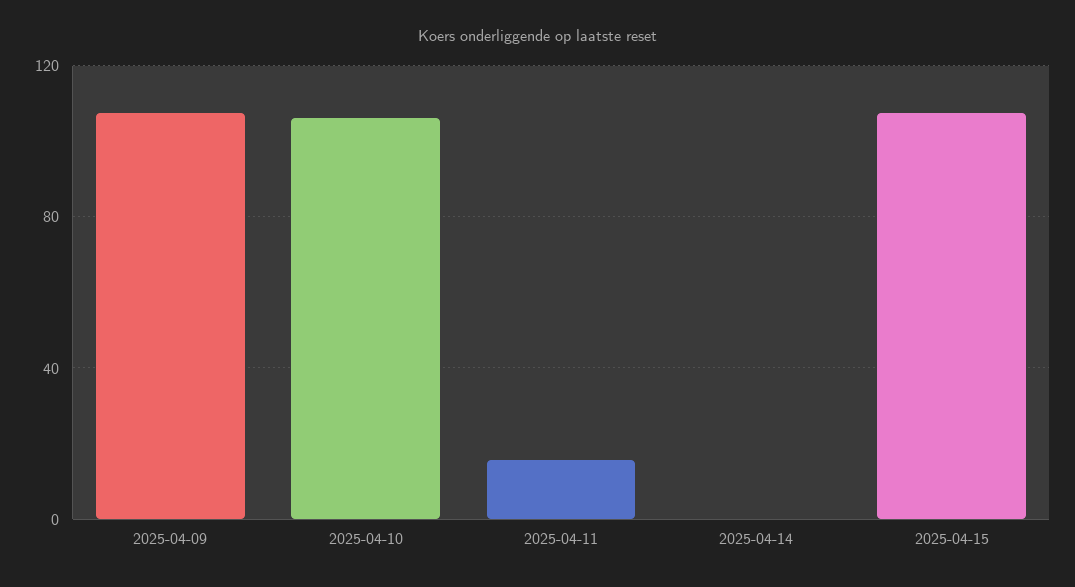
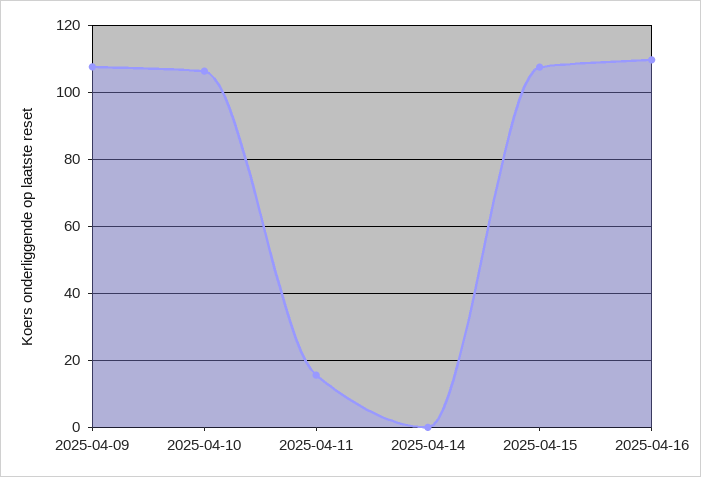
2025-04-16: none -> 110

